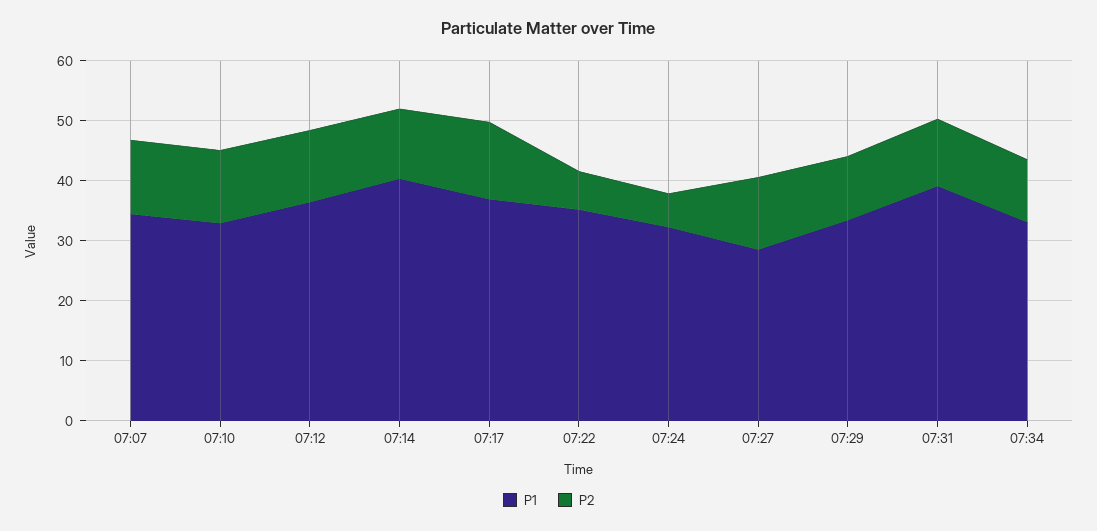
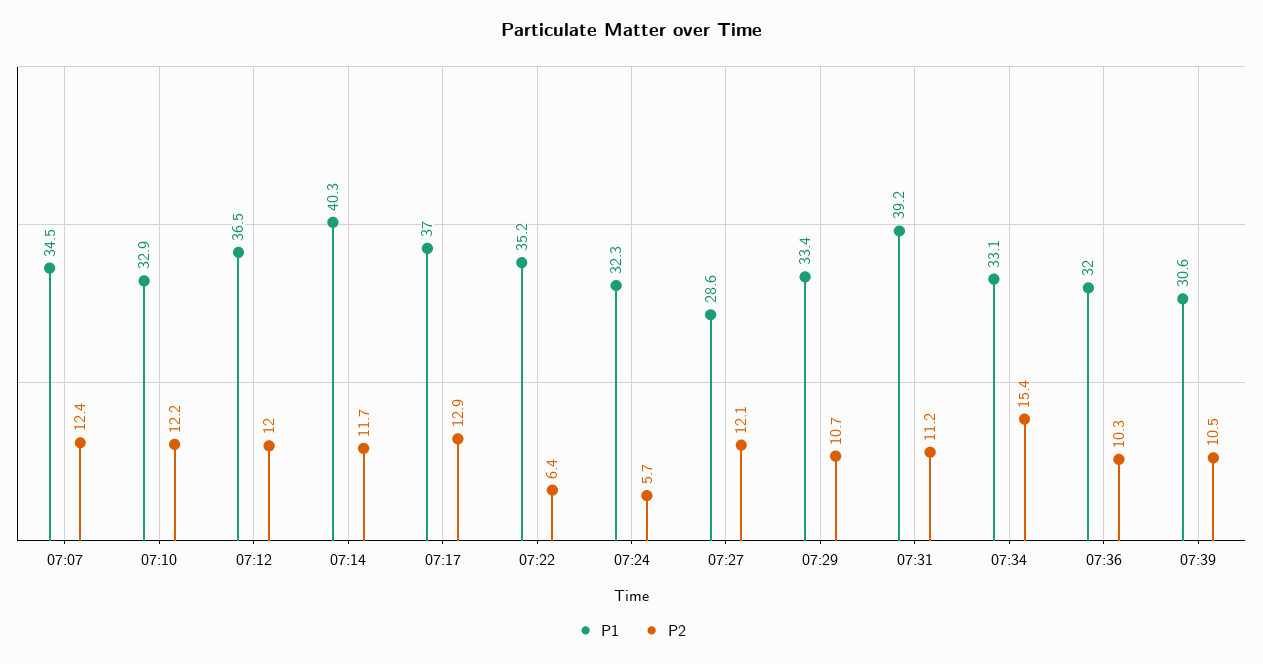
P2, 07:34: 10 -> 15.4
P1, 07:36: none -> 32
P2, 07:36: none -> 10.3
P1, 07:39: none -> 30.6
P2, 07:39: none -> 10.5

